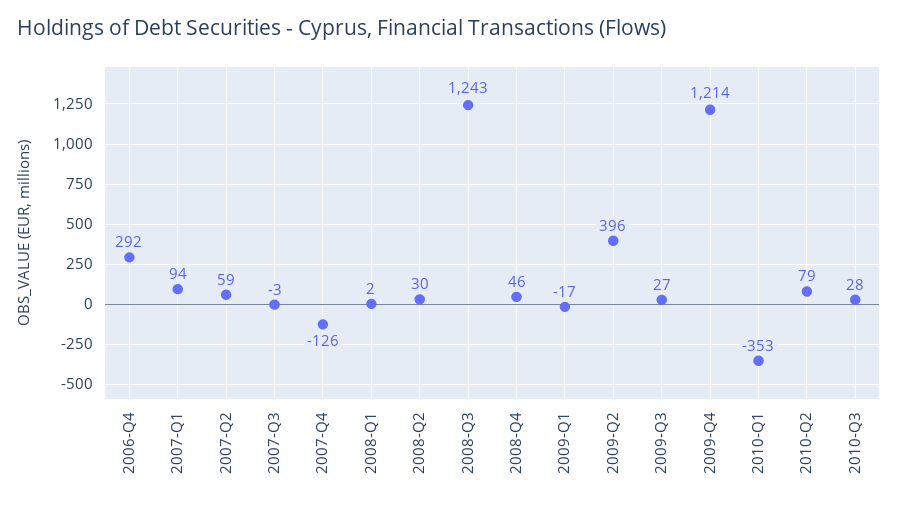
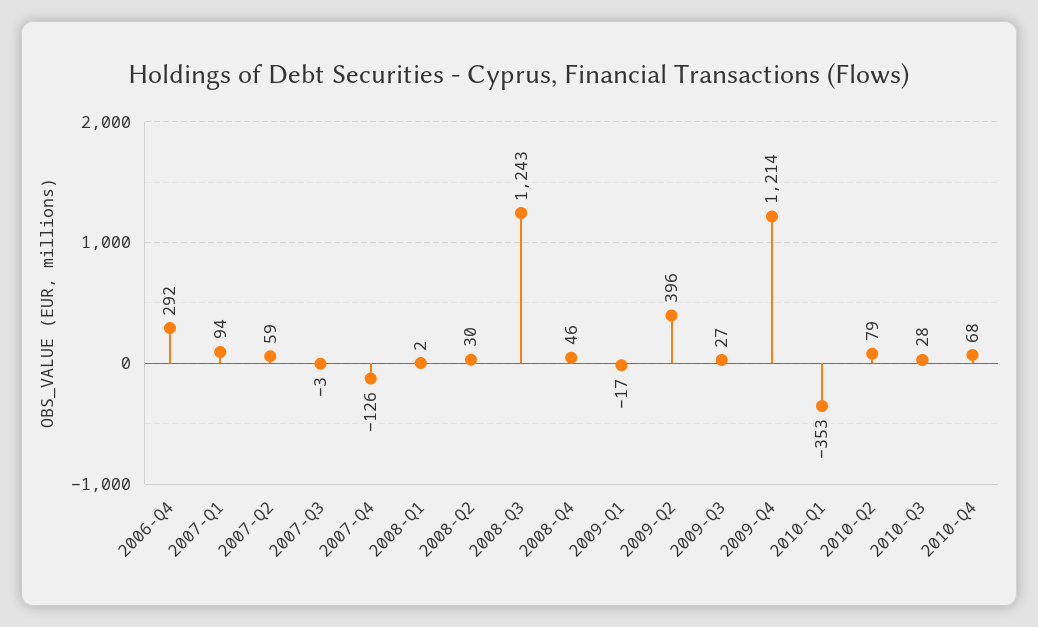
2010-Q4: none -> 68

